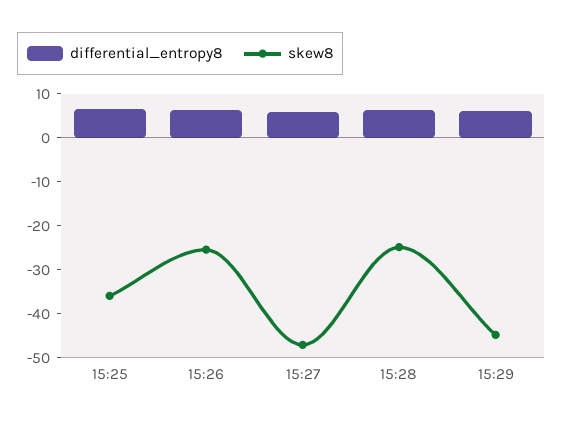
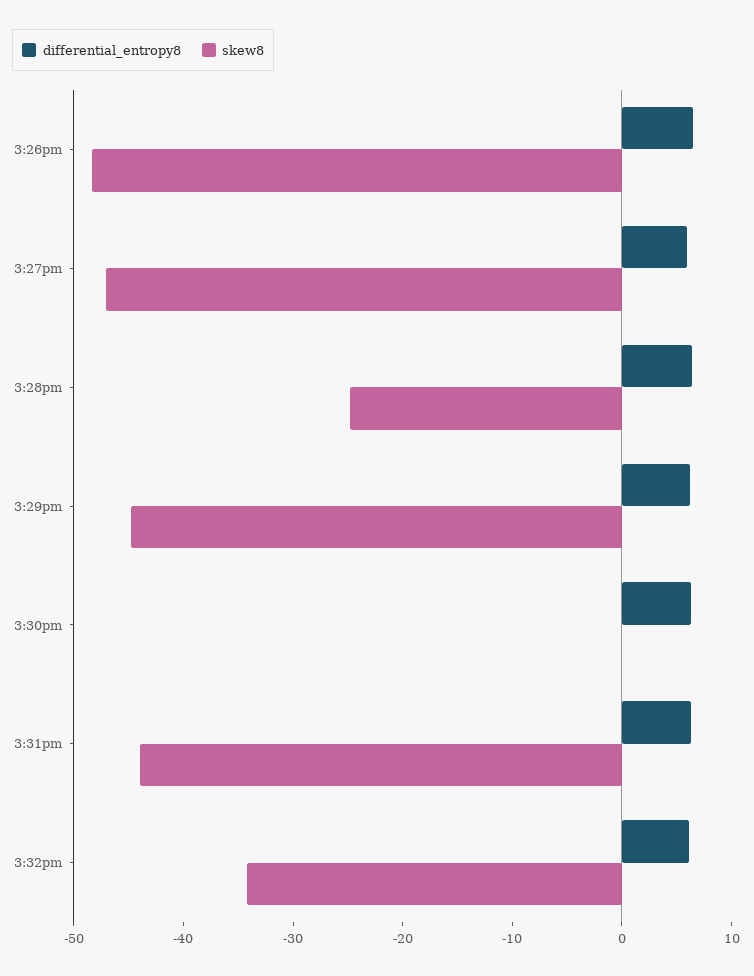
differential_entropy8, 15:25: 6 -> none
skew8, 15:25: -36 -> none
skew8, 15:26: -26 -> -48
differential_entropy8, 3:30pm: none -> 6
skew8, 3:30pm: none -> 0
differential_entropy8, 3:31pm: none -> 6
skew8, 3:31pm: none -> -44
differential_entropy8, 3:32pm: none -> 6
skew8, 3:32pm: none -> -34

